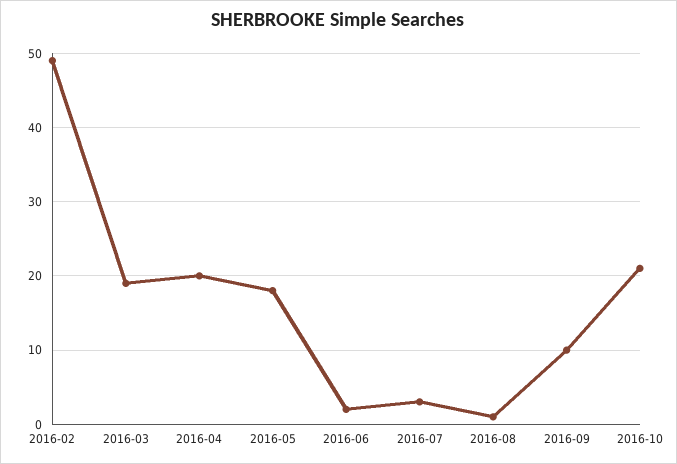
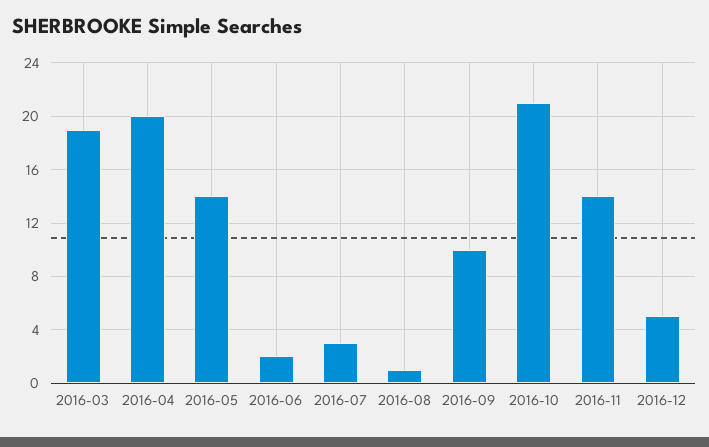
2016-02: 49 -> none
2016-05: 18 -> 14
2016-11: none -> 14
2016-12: none -> 5

